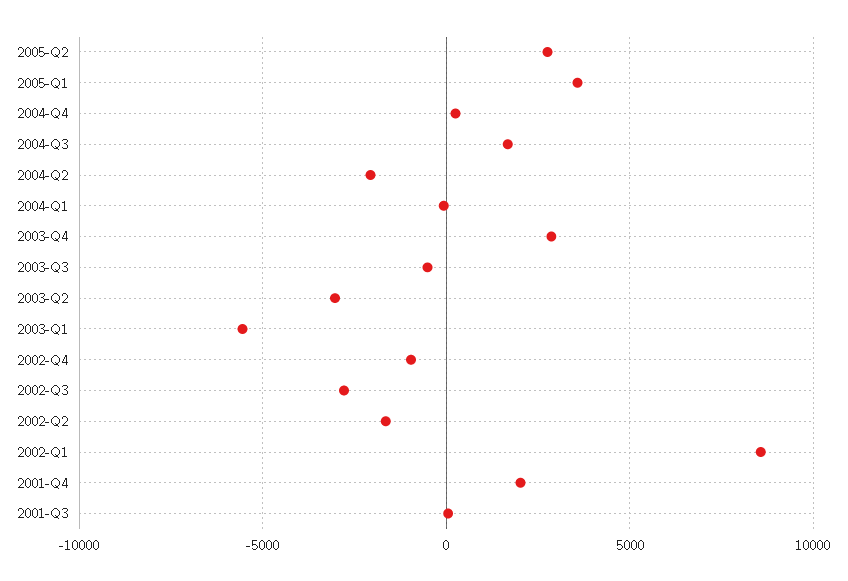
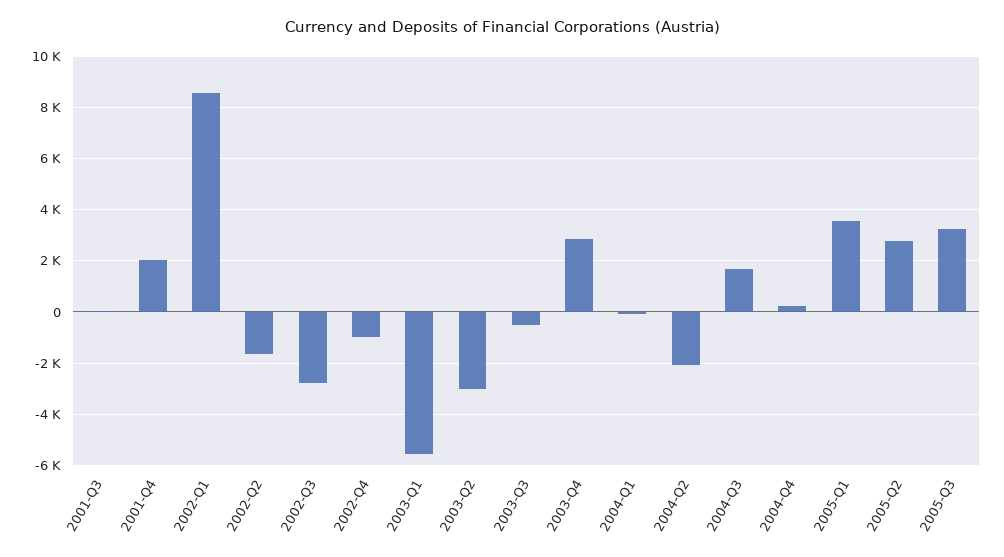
2005-Q3: none -> 3250

